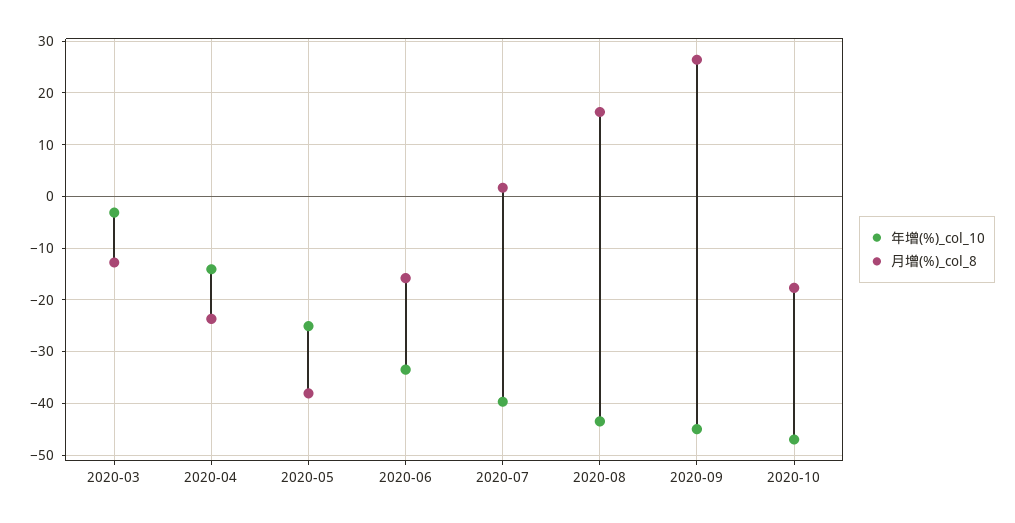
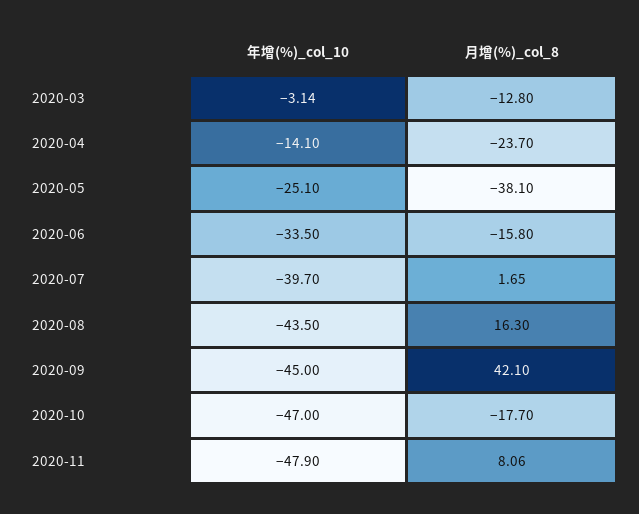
月增(%)_col_8, 2020-09: 26 -> 42.1
年增(%)_col_10, 2020-11: none -> -47.9
月增(%)_col_8, 2020-11: none -> 8.06

